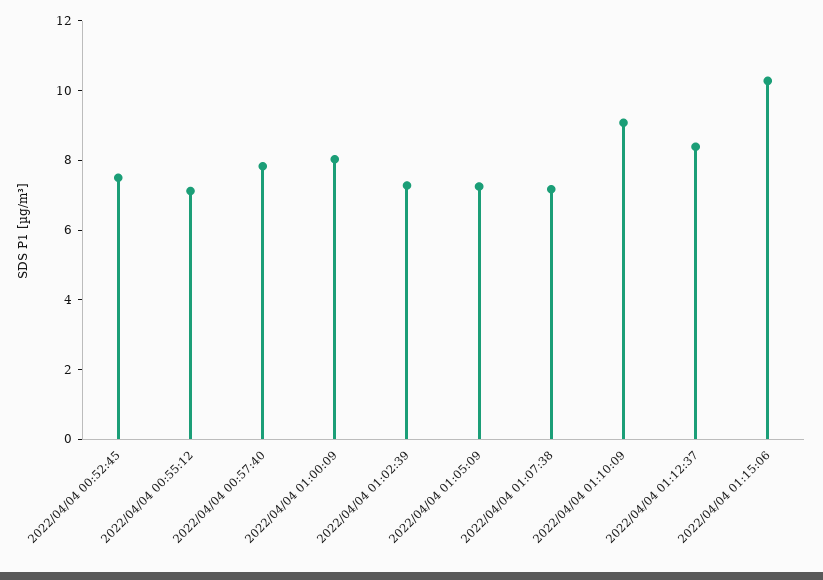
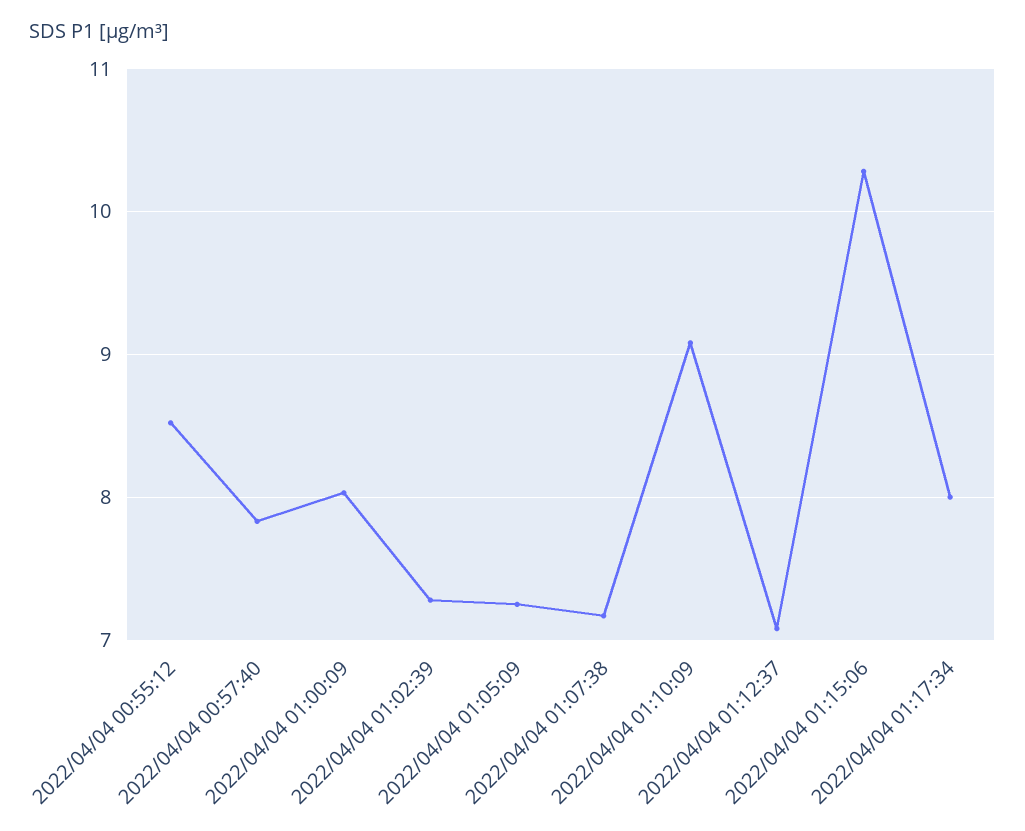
2022/04/04 00:52:45: 7.5 -> none
2022/04/04 00:55:12: 7 -> 8.5
2022/04/04 01:12:37: 8.5 -> 7.1
2022/04/04 01:17:34: none -> 8

